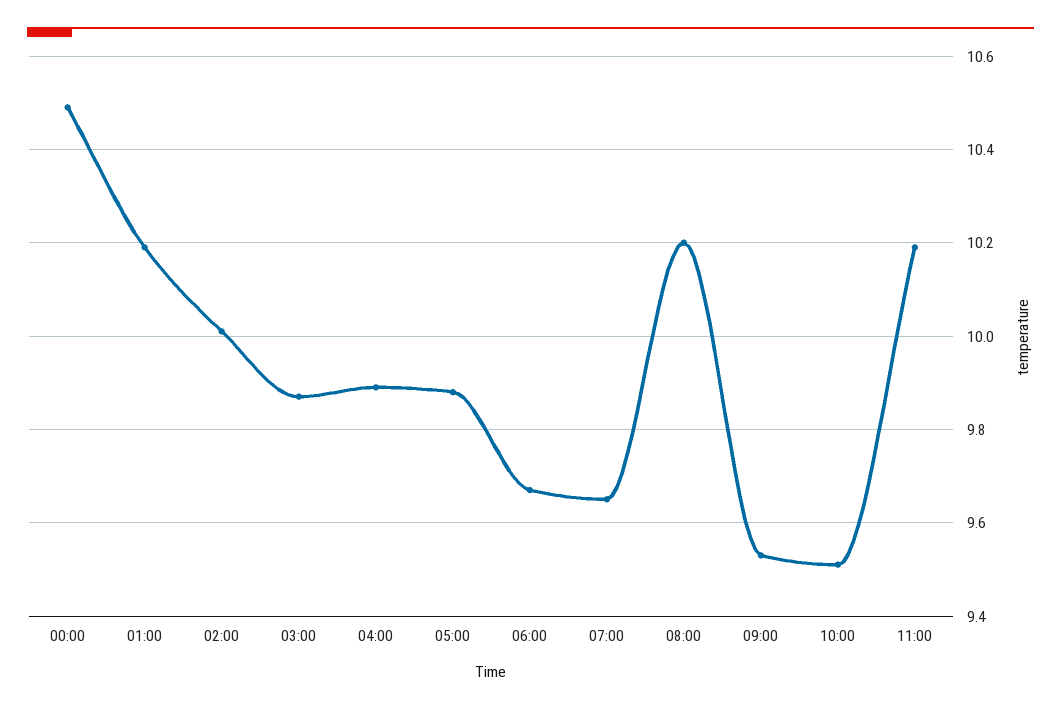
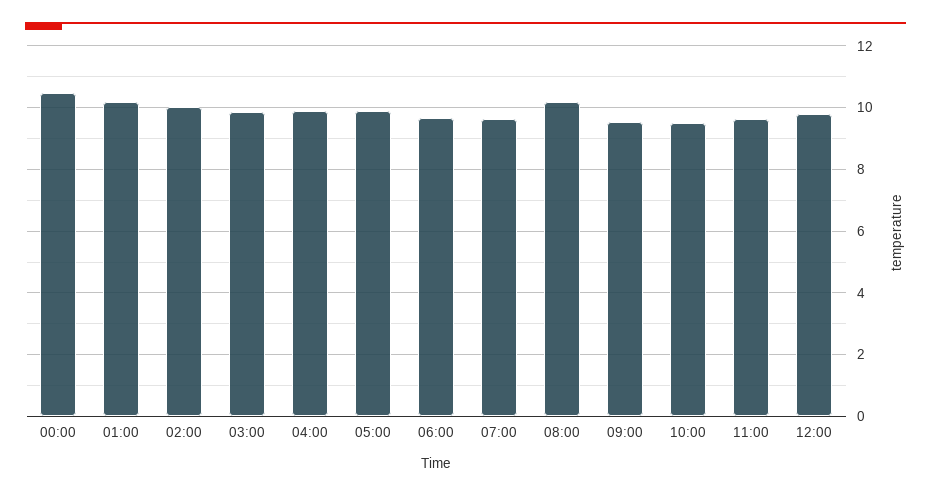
11:00: 10.2 -> 9.6
12:00: none -> 9.8

